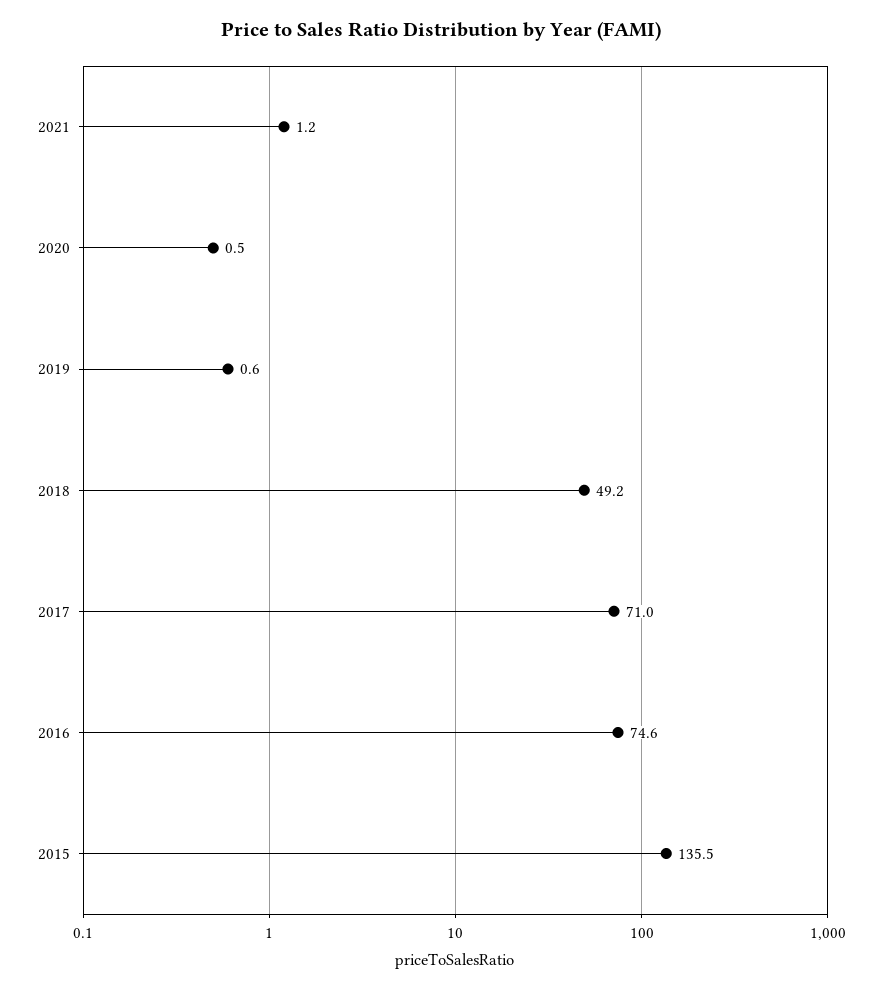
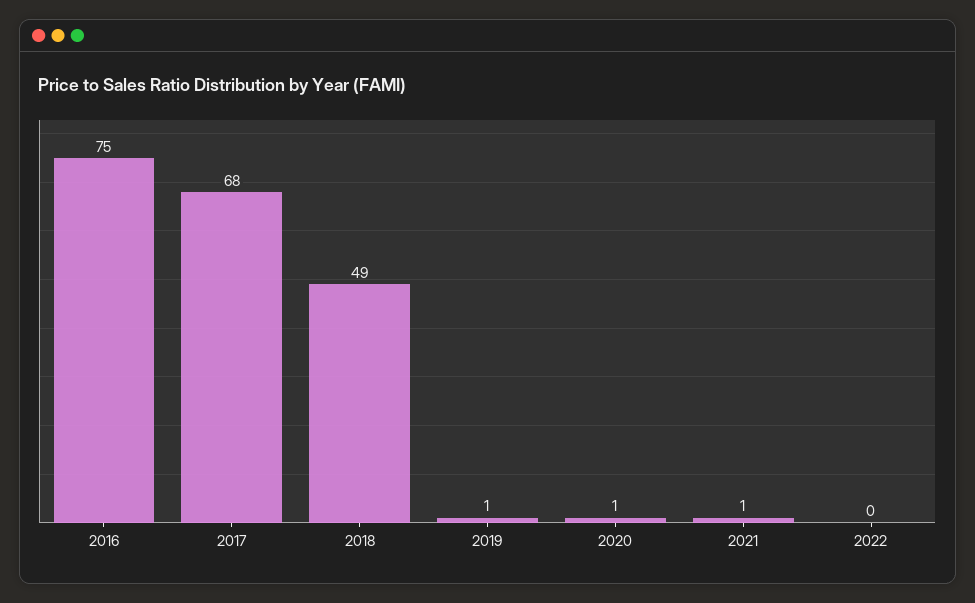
2017: 71 -> 68
2015: 135.5 -> none
2022: none -> 0

